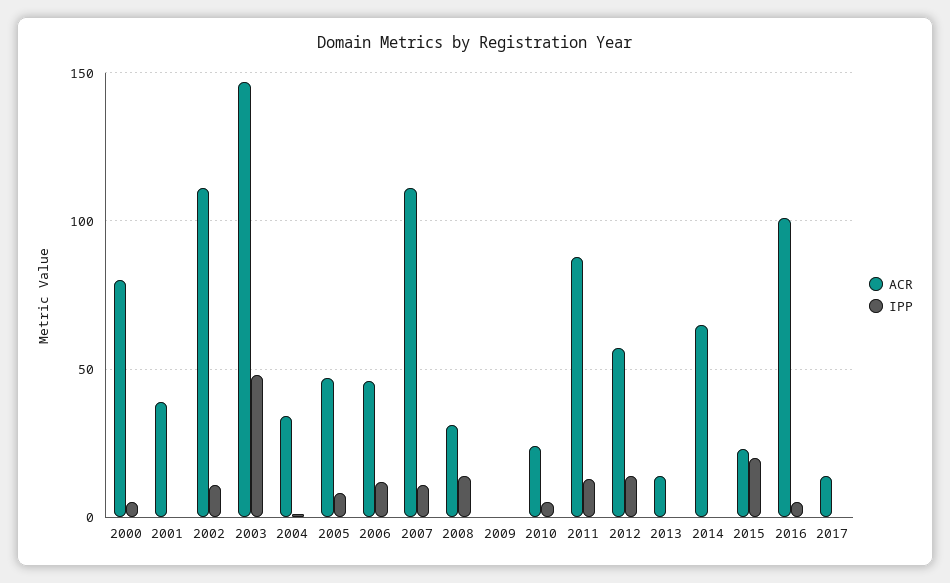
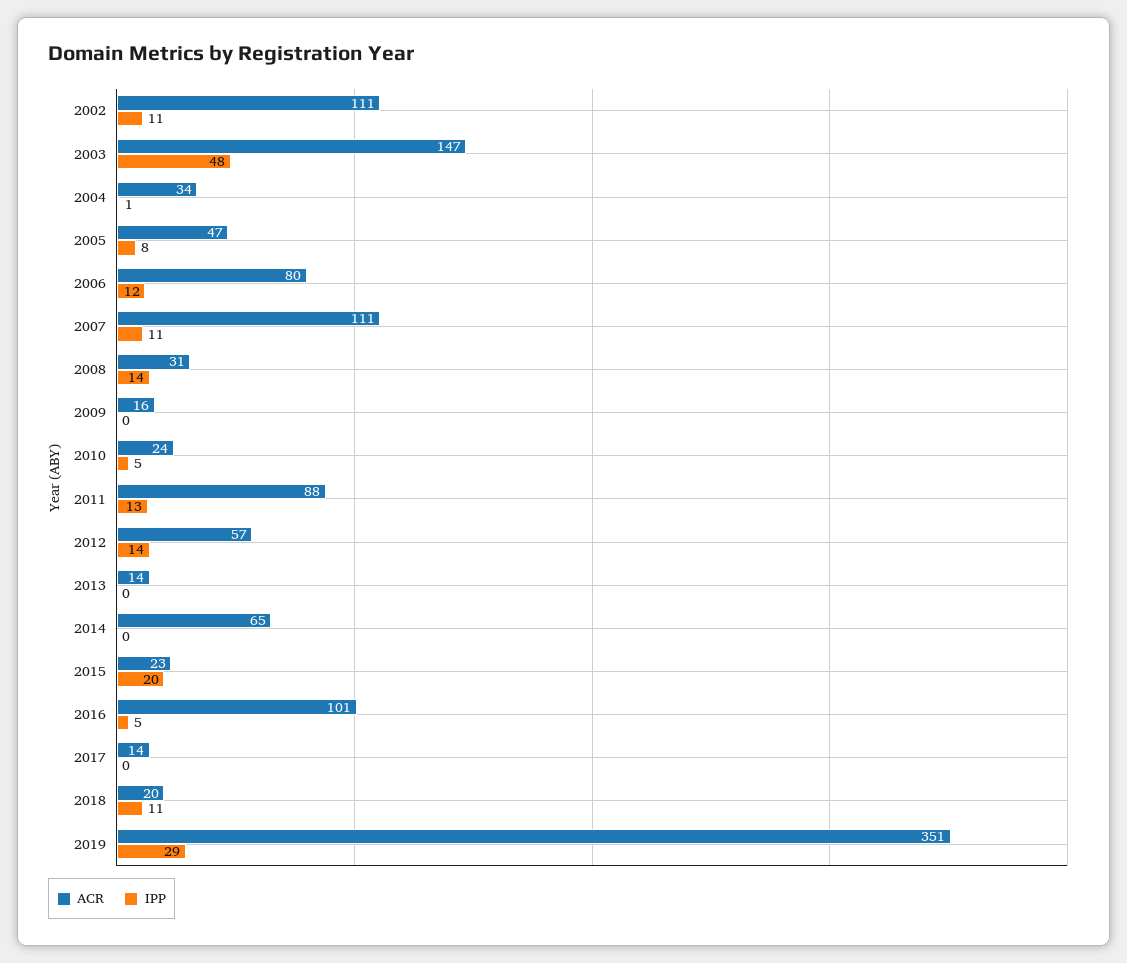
ACR, 2000: 80 -> none
IPP, 2000: 5 -> none
ACR, 2001: 40 -> none
IPP, 2001: 0 -> none
ACR, 2006: 45 -> 80
ACR, 2009: 0 -> 16
ACR, 2018: none -> 20
IPP, 2018: none -> 11
ACR, 2019: none -> 351
IPP, 2019: none -> 29

